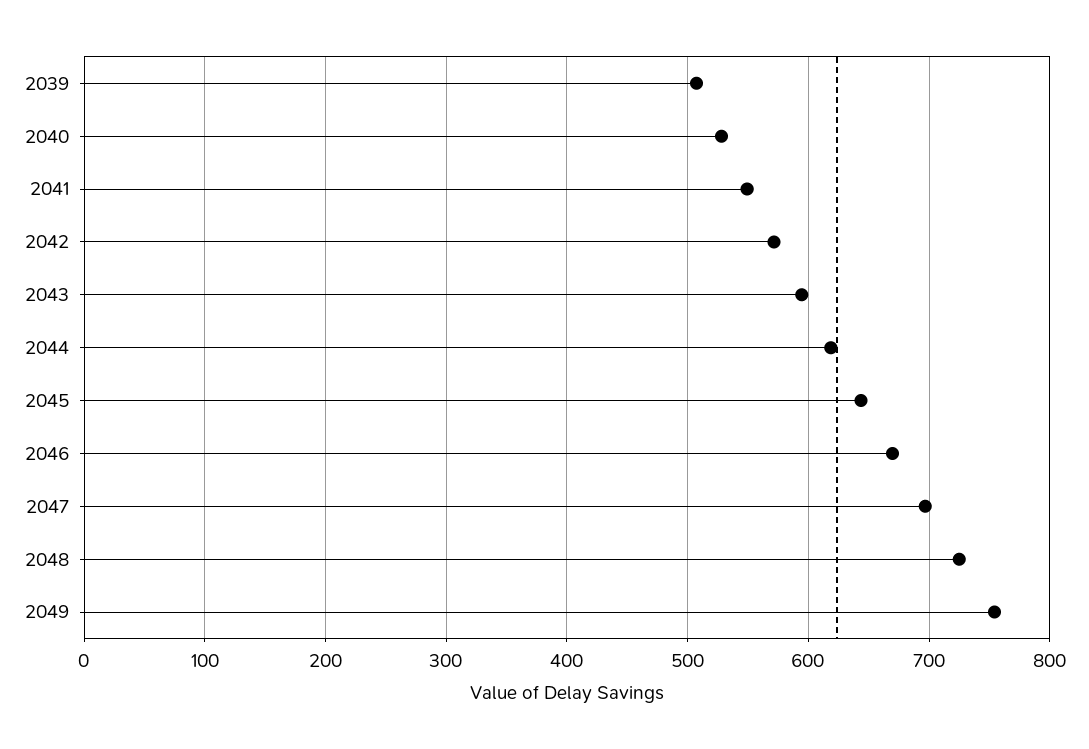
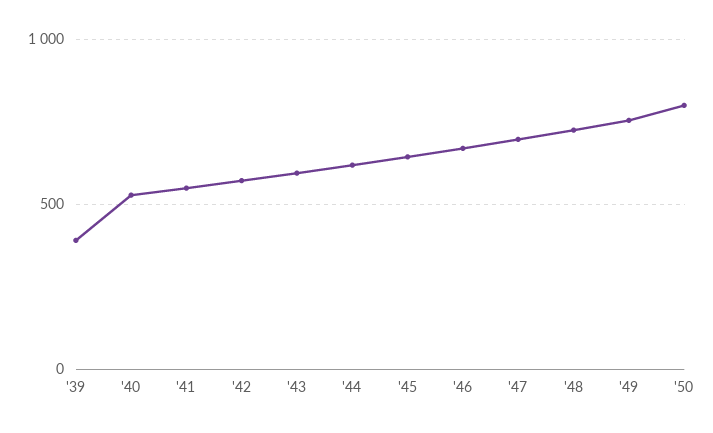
2039: 510 -> 400
'50: none -> 800

